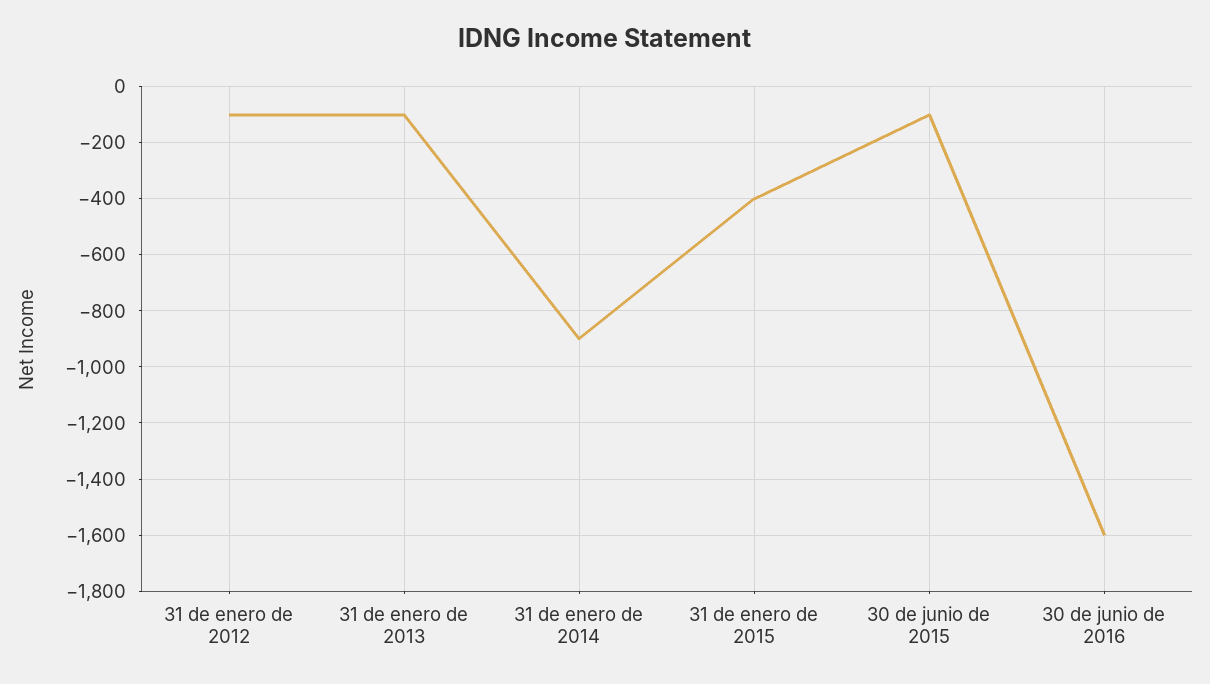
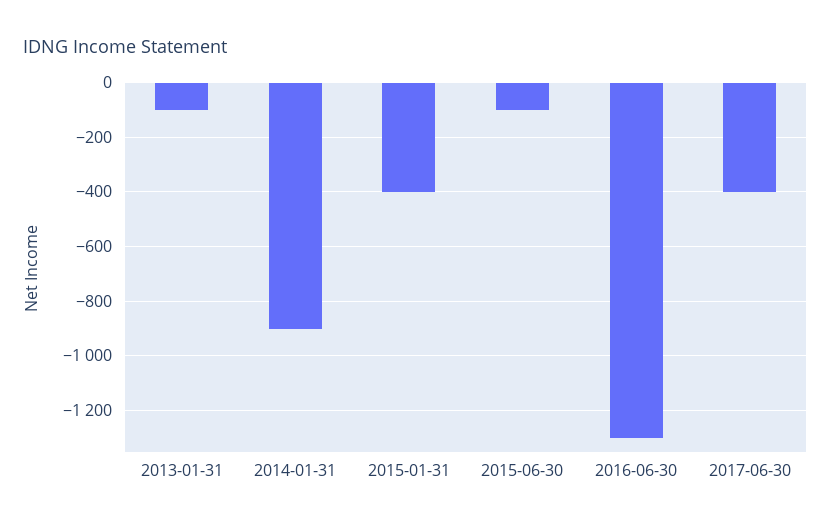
31 de enero de 2012: -100 -> none
30 de junio de 2016: -1600 -> -1300
2017-06-30: none -> -400

